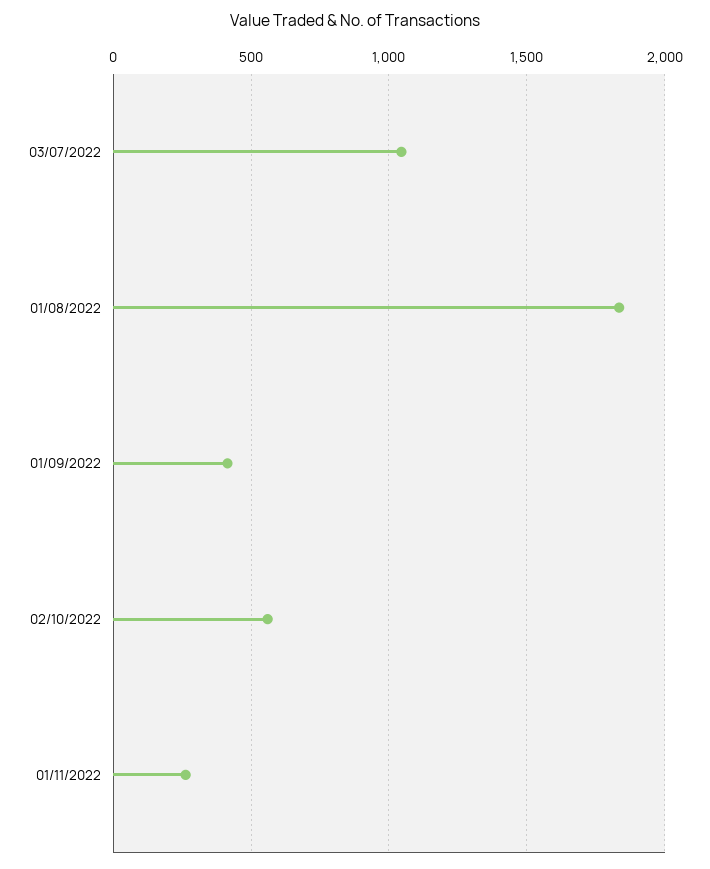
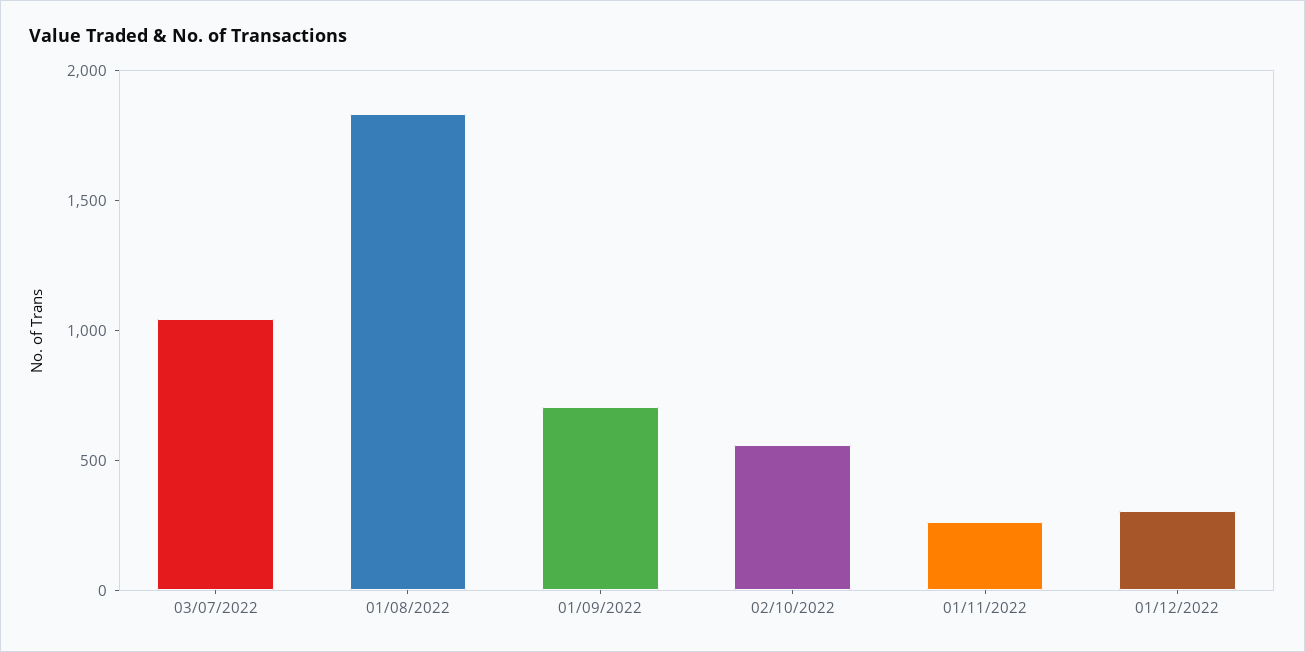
01/09/2022: 400 -> 700
01/12/2022: none -> 300

